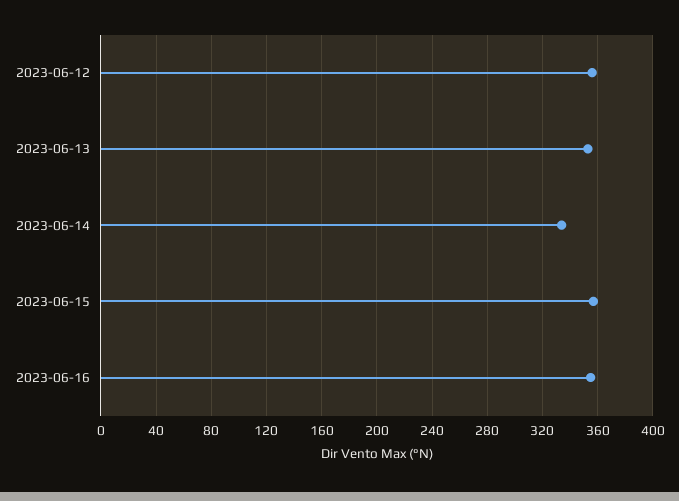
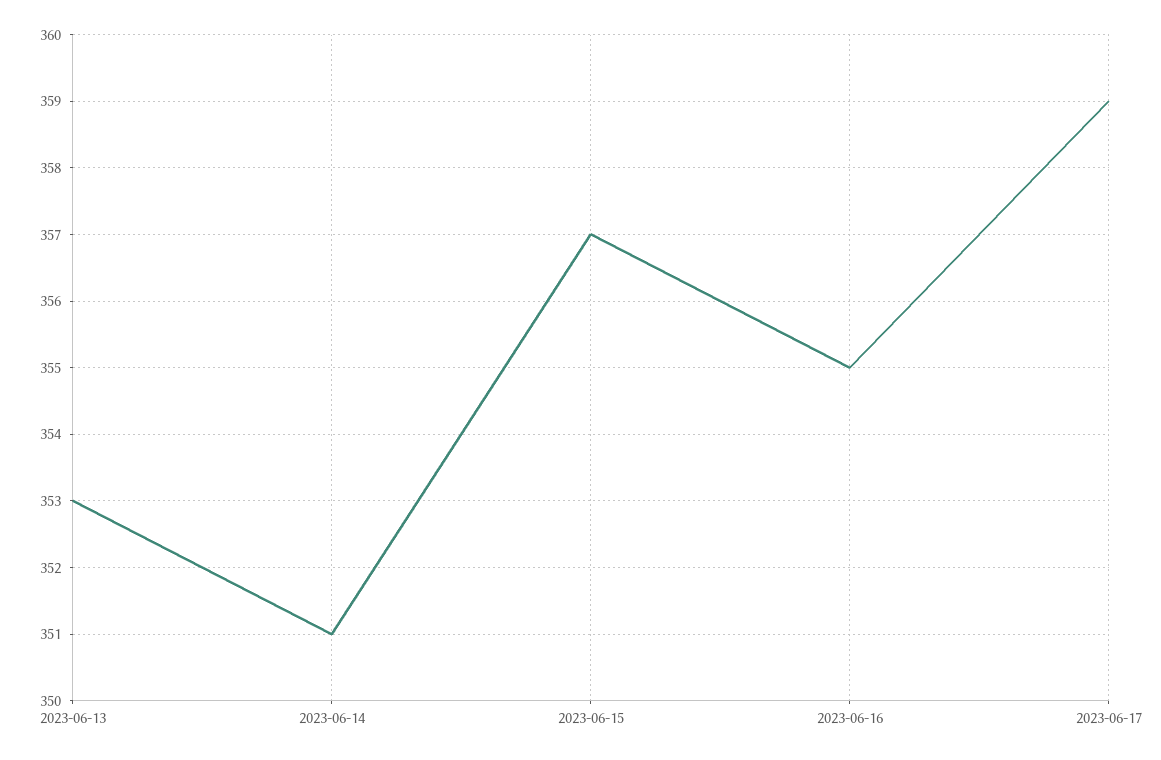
2023-06-12: 355 -> none
2023-06-14: 335 -> 351
2023-06-17: none -> 359

